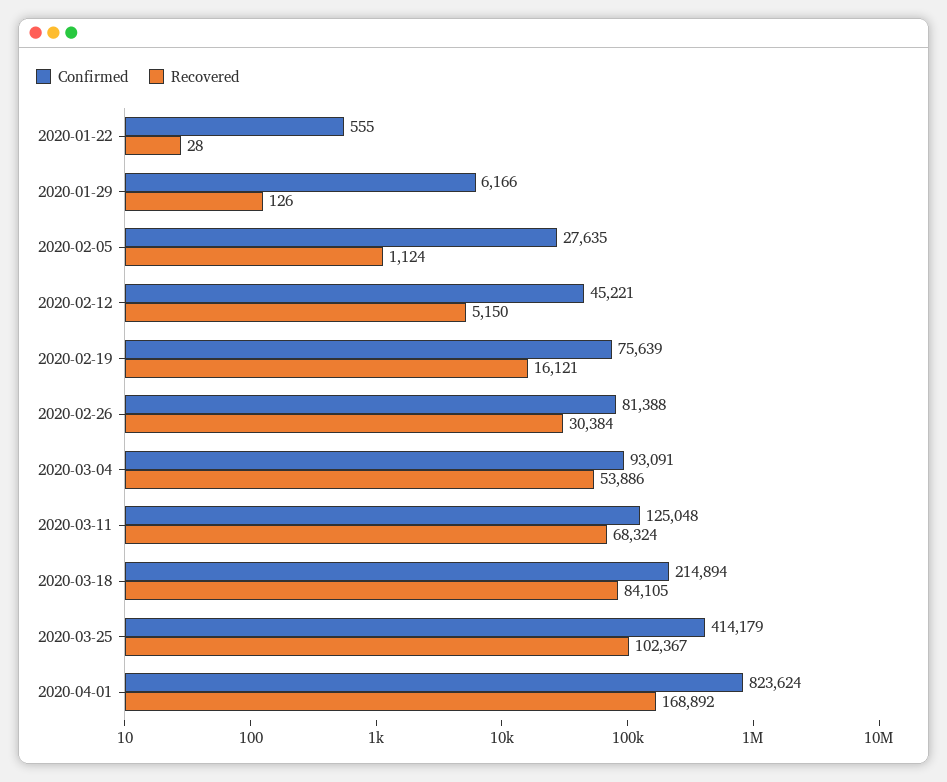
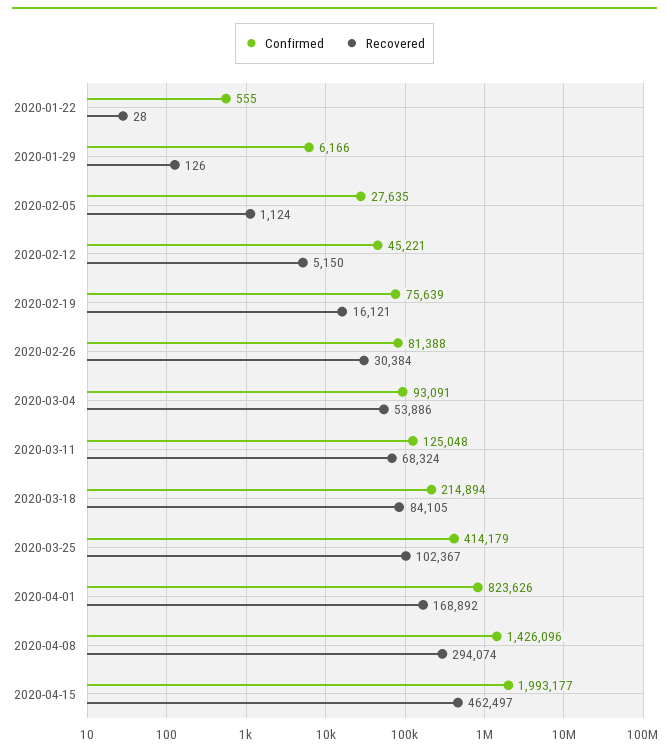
Confirmed, 2020-04-01: 823624 -> 823626
Confirmed, 2020-04-08: none -> 1426096
Recovered, 2020-04-08: none -> 294074
Confirmed, 2020-04-15: none -> 1993177
Recovered, 2020-04-15: none -> 462497

